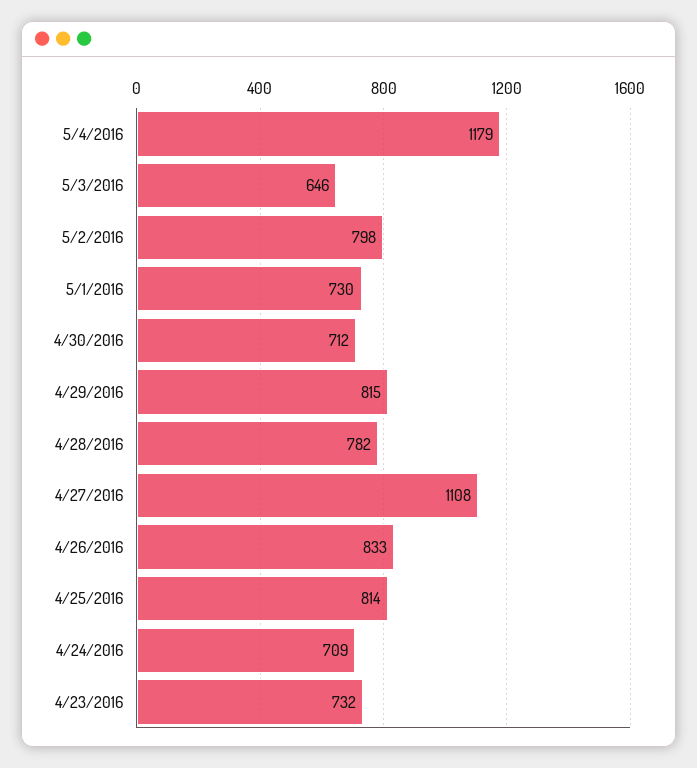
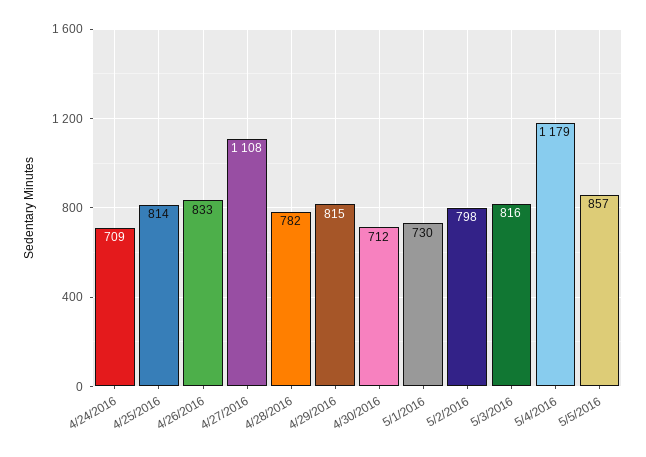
5/3/2016: 646 -> 816
4/23/2016: 732 -> none
5/5/2016: none -> 857

